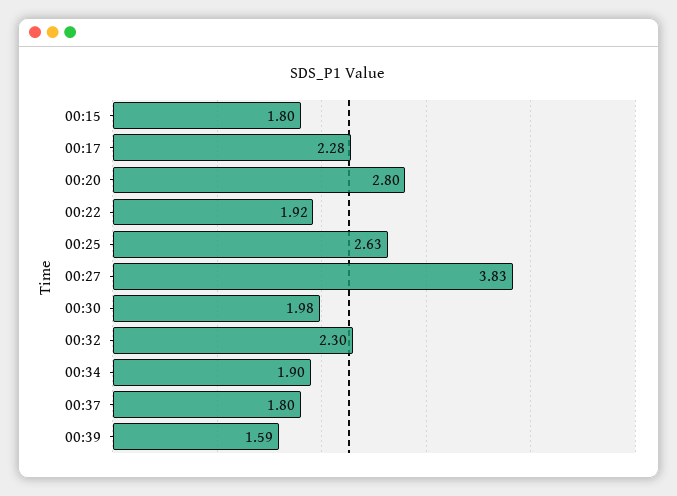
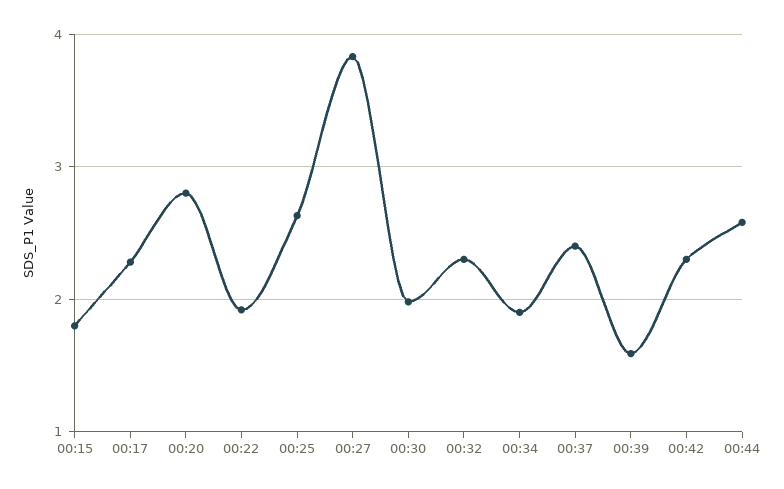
00:37: 1.8 -> 2.4
00:42: none -> 2.3
00:44: none -> 2.6

